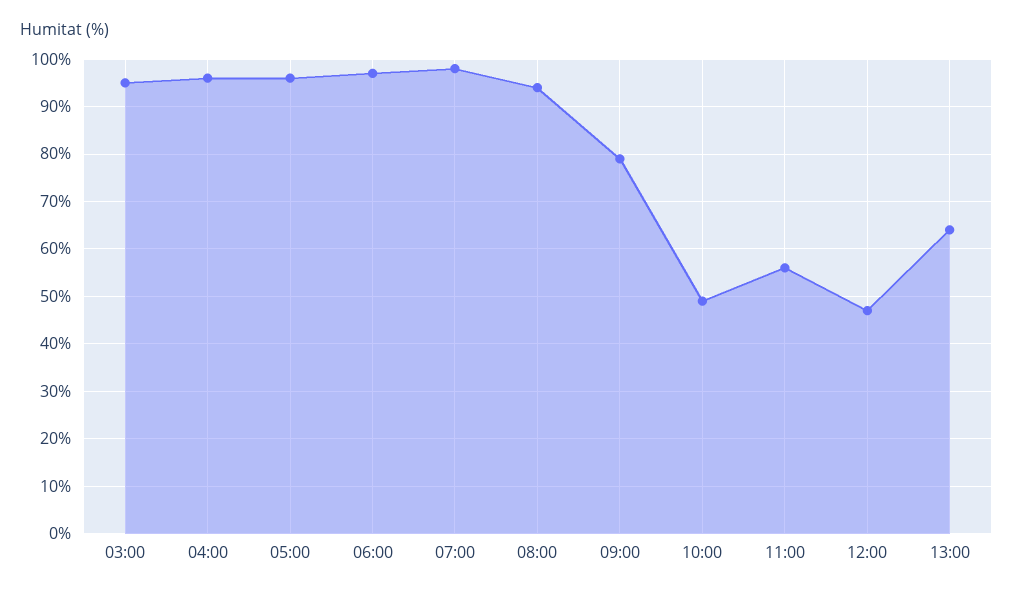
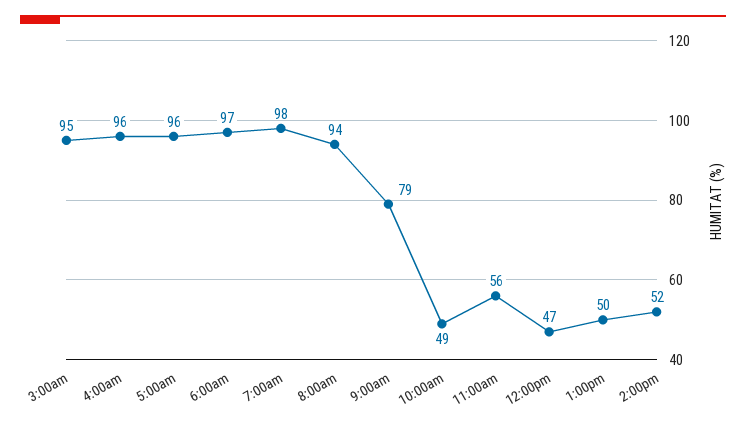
13:00: 65 -> 50
2:00pm: none -> 52

